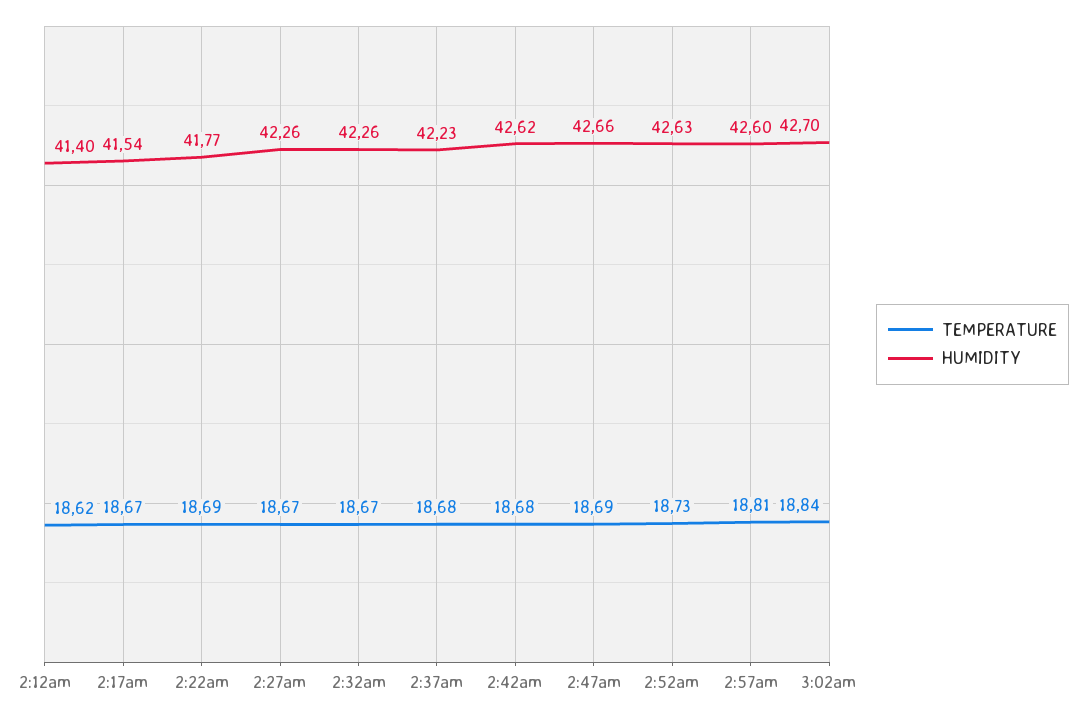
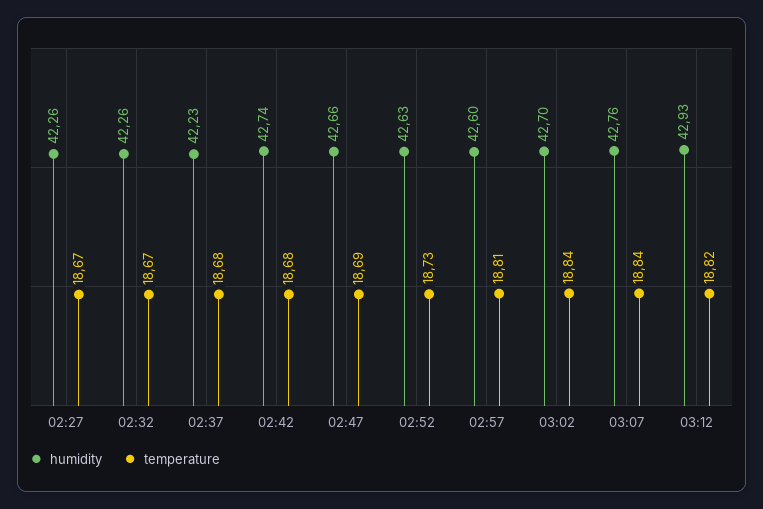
TEMPERATURE, 2:12am: 18.62 -> none
HUMIDITY, 2:12am: 41.4 -> none
TEMPERATURE, 2:17am: 18.67 -> none
HUMIDITY, 2:17am: 41.54 -> none
TEMPERATURE, 2:22am: 18.69 -> none
HUMIDITY, 2:22am: 41.77 -> none
HUMIDITY, 2:42am: 42.62 -> 42.74
HUMIDITY, 03:07: none -> 42.76
TEMPERATURE, 03:07: none -> 18.84
HUMIDITY, 03:12: none -> 42.93
TEMPERATURE, 03:12: none -> 18.82

